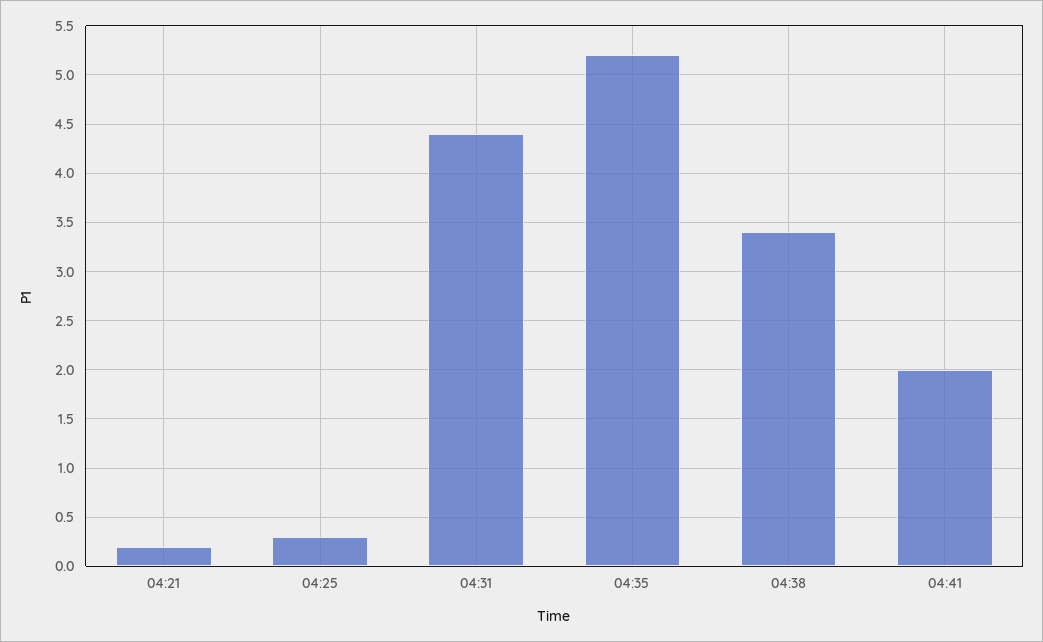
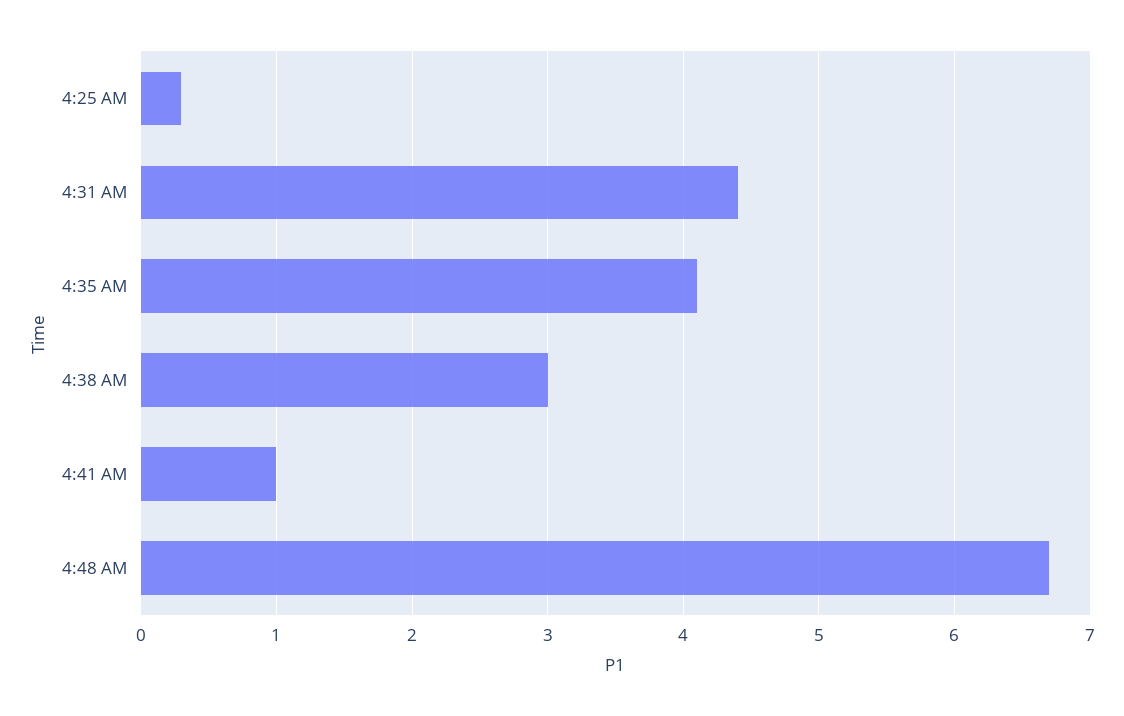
04:21: 0.2 -> none
04:35: 5.2 -> 4.1
04:38: 3.4 -> 3
04:41: 2 -> 1
4:48 AM: none -> 6.7

